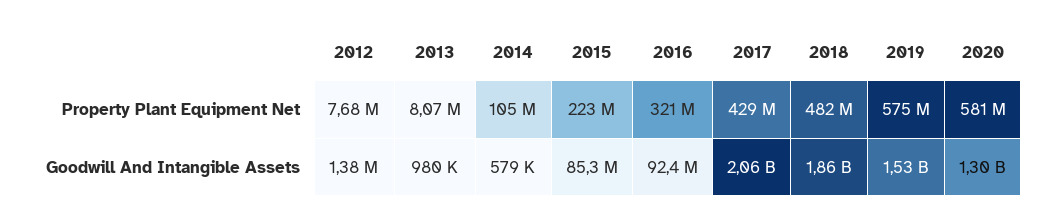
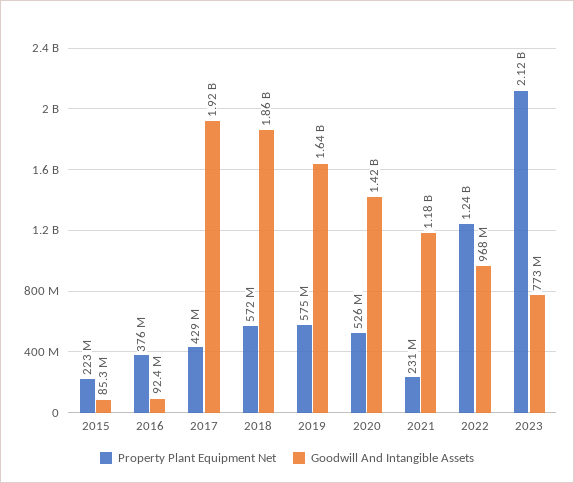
Property Plant Equipment Net, 2012: 7680000 -> none
Property Plant Equipment Net, 2013: 8070000 -> none
Property Plant Equipment Net, 2014: 105000000 -> none
Property Plant Equipment Net, 2016: 321000000 -> 376000000
Property Plant Equipment Net, 2018: 482000000 -> 572000000
Property Plant Equipment Net, 2020: 581000000 -> 526000000
Goodwill And Intangible Assets, 2012: 1380000 -> none
Goodwill And Intangible Assets, 2013: 980000 -> none
Goodwill And Intangible Assets, 2014: 579000 -> none
Goodwill And Intangible Assets, 2017: 2060000000 -> 1920000000
Goodwill And Intangible Assets, 2019: 1530000000 -> 1640000000
Goodwill And Intangible Assets, 2020: 1300000000 -> 1420000000
Property Plant Equipment Net, 2021: none -> 231000000
Goodwill And Intangible Assets, 2021: none -> 1180000000
Property Plant Equipment Net, 2022: none -> 1240000000
Goodwill And Intangible Assets, 2022: none -> 968000000
Property Plant Equipment Net, 2023: none -> 2120000000
Goodwill And Intangible Assets, 2023: none -> 773000000

